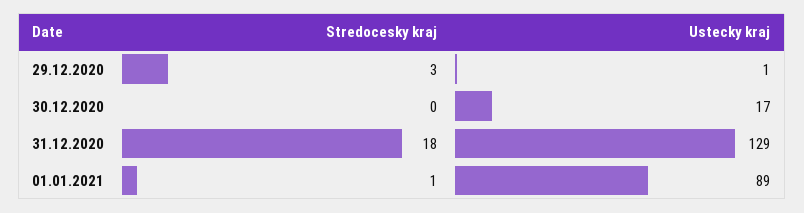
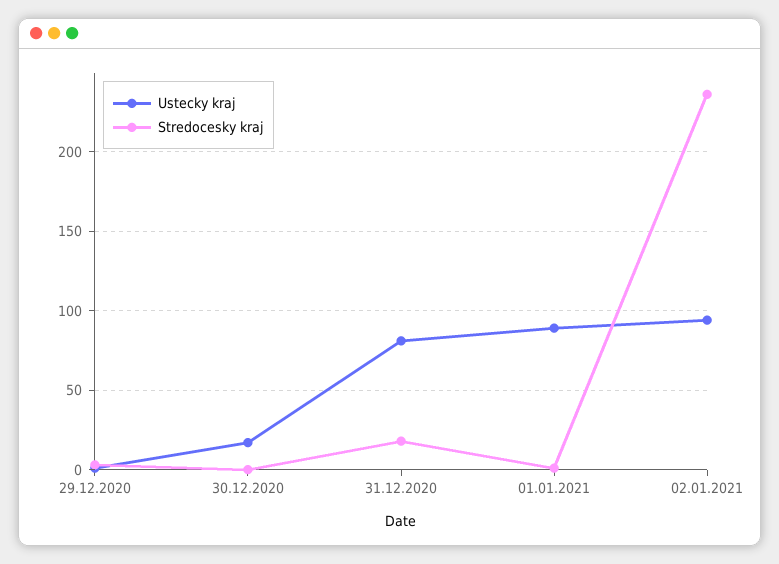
Ustecky kraj, 31.12.2020: 129 -> 80
Ustecky kraj, 02.01.2021: none -> 95
Stredocesky kraj, 02.01.2021: none -> 235

